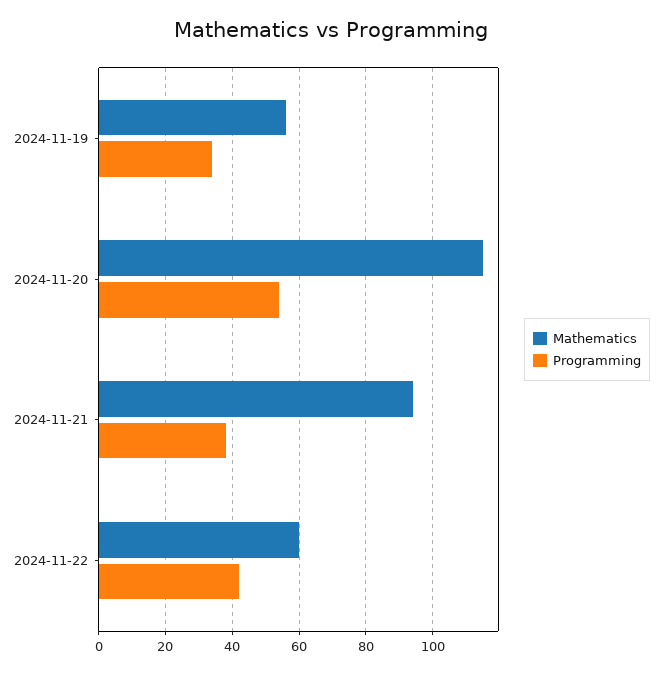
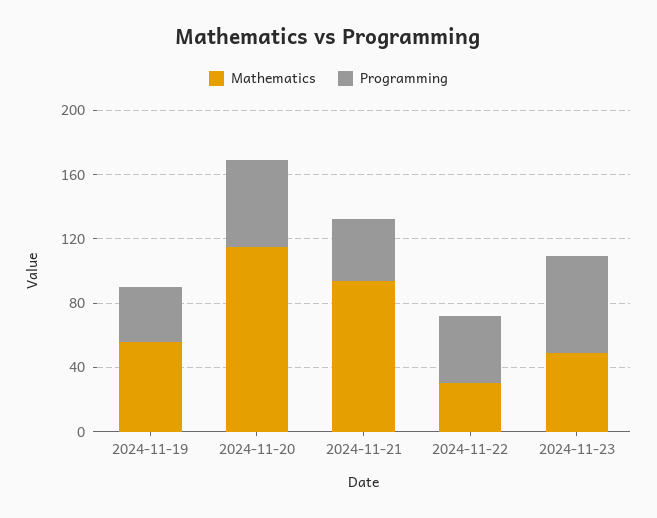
Mathematics, 2024-11-22: 60 -> 30
Mathematics, 2024-11-23: none -> 50
Programming, 2024-11-23: none -> 60

